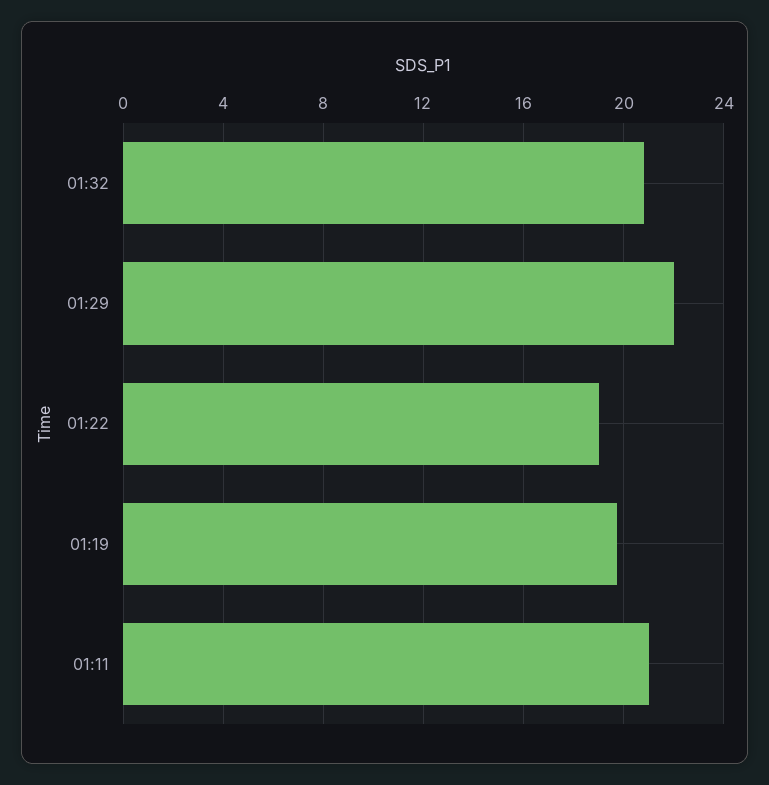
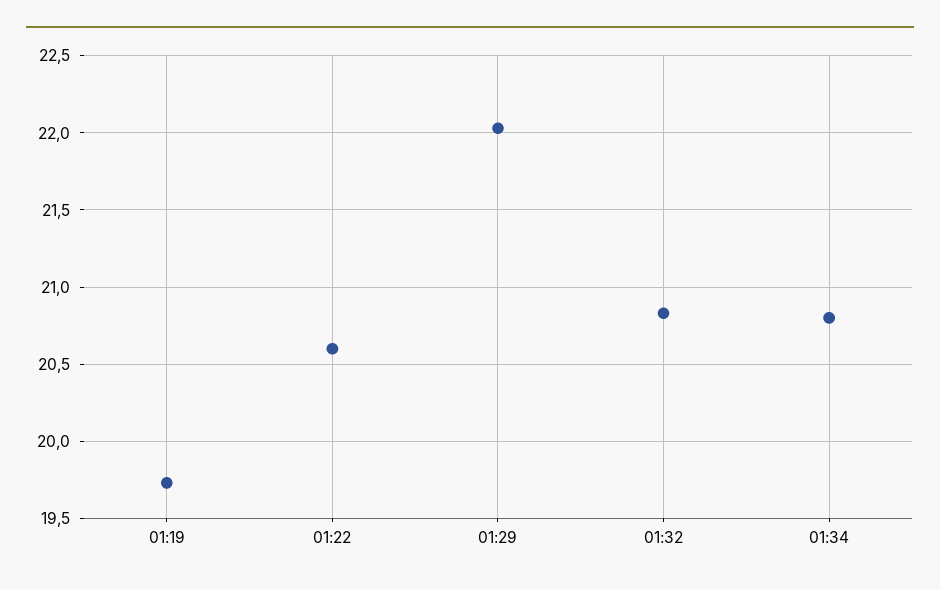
01:22: 19 -> 20.6
01:11: 21 -> none
01:34: none -> 20.8

